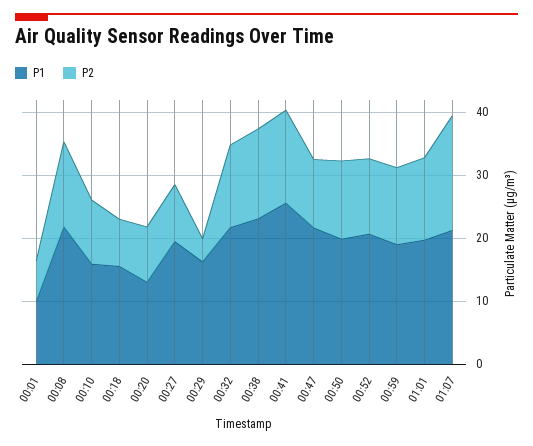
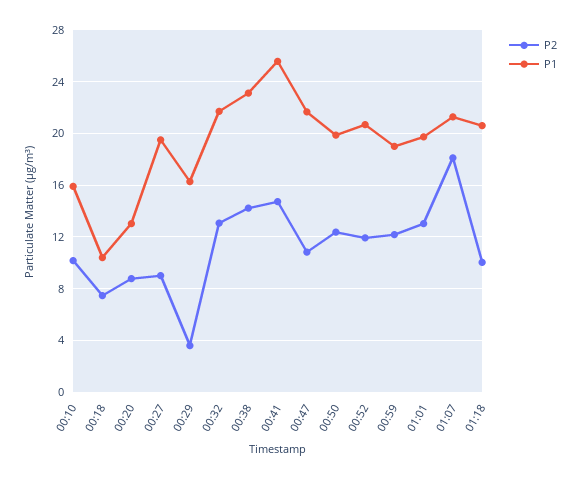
P1, 00:01: 10 -> none
P2, 00:01: 6 -> none
P1, 00:08: 22 -> none
P2, 00:08: 14 -> none
P1, 00:18: 16 -> 10.5
P2, 01:18: none -> 10
P1, 01:18: none -> 20.5

